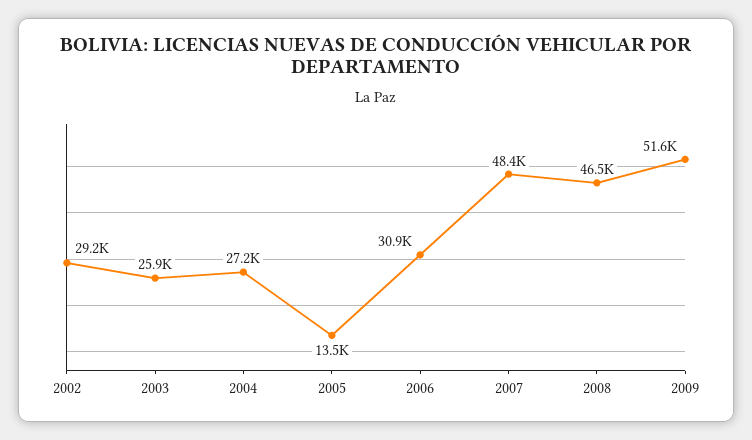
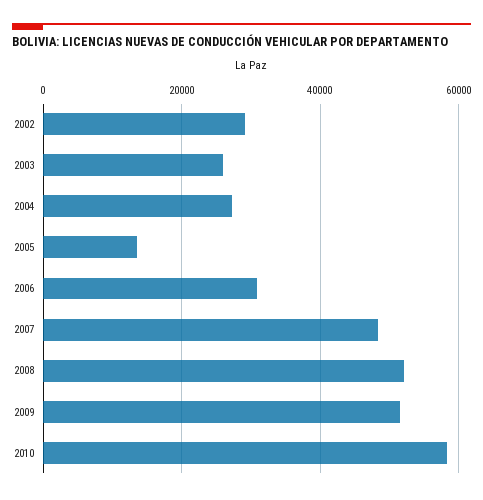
2008: 46500 -> 52000
2010: none -> 58000

